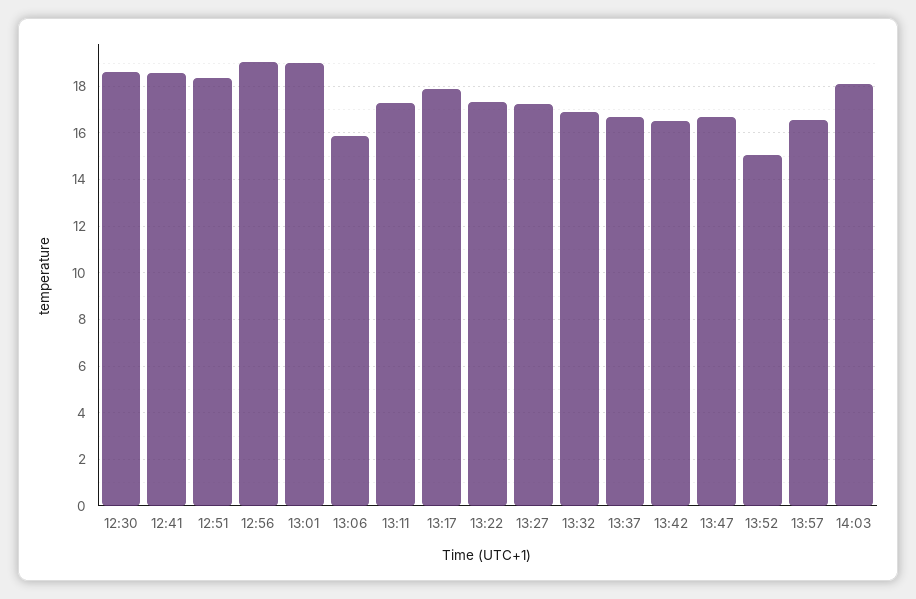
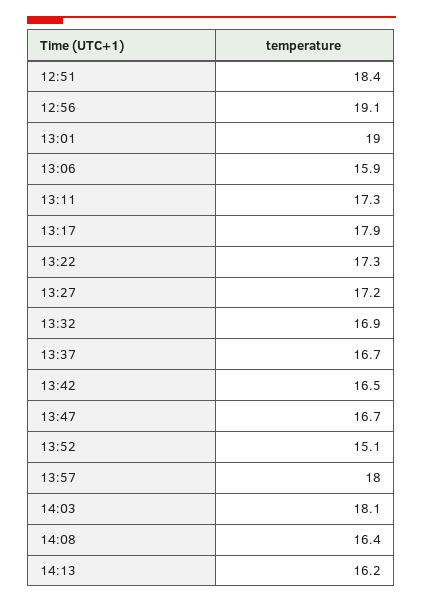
12:30: 18.5 -> none
12:41: 18.5 -> none
13:57: 16.5 -> 18
14:08: none -> 16.4
14:13: none -> 16.2

